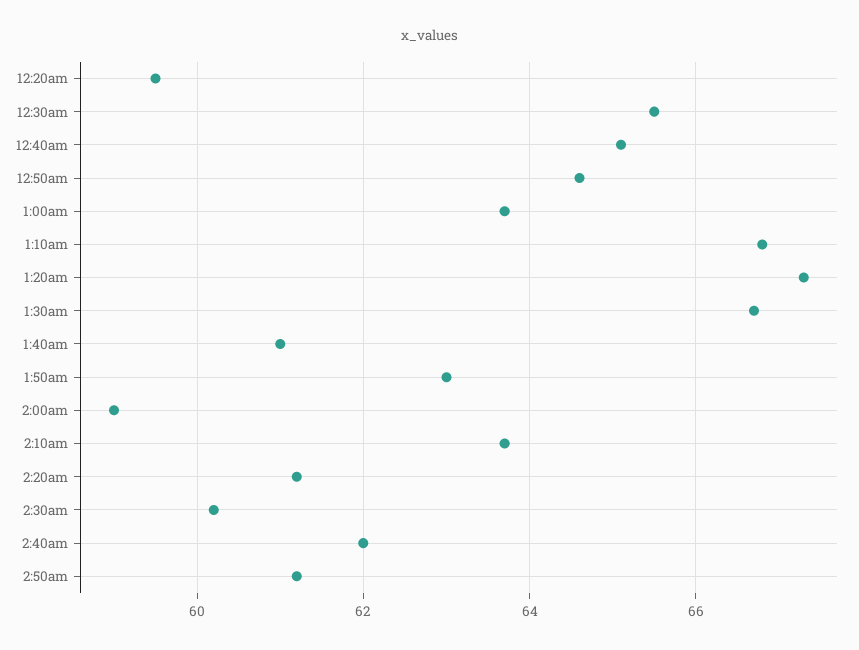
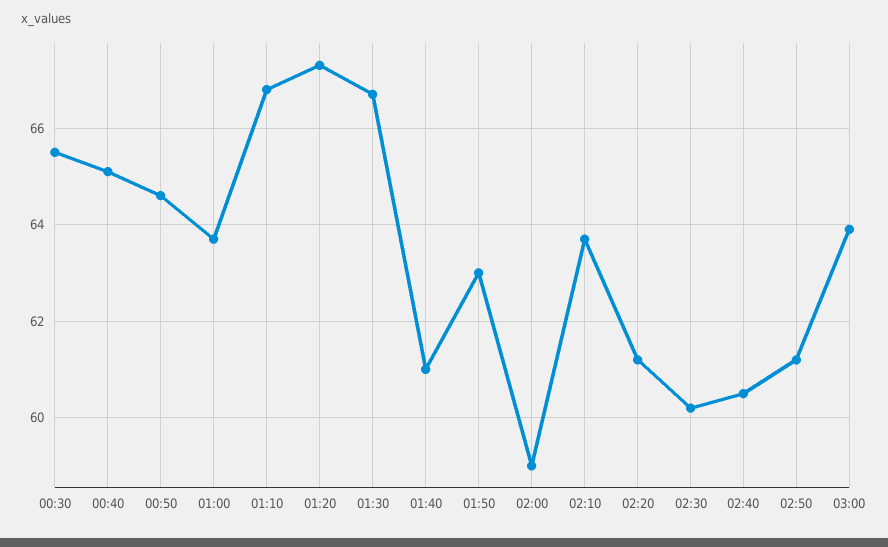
12:20am: 59.5 -> none
2:40am: 62 -> 60.5
03:00: none -> 64

